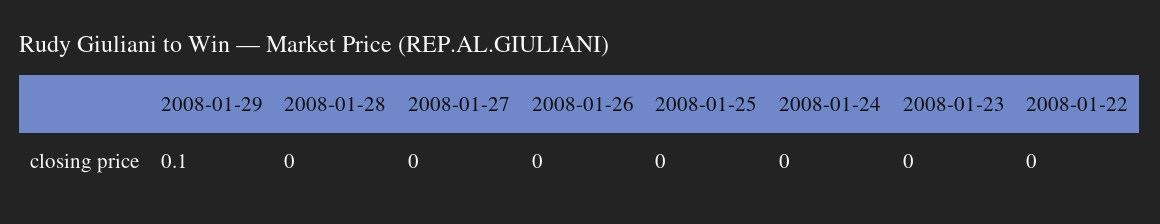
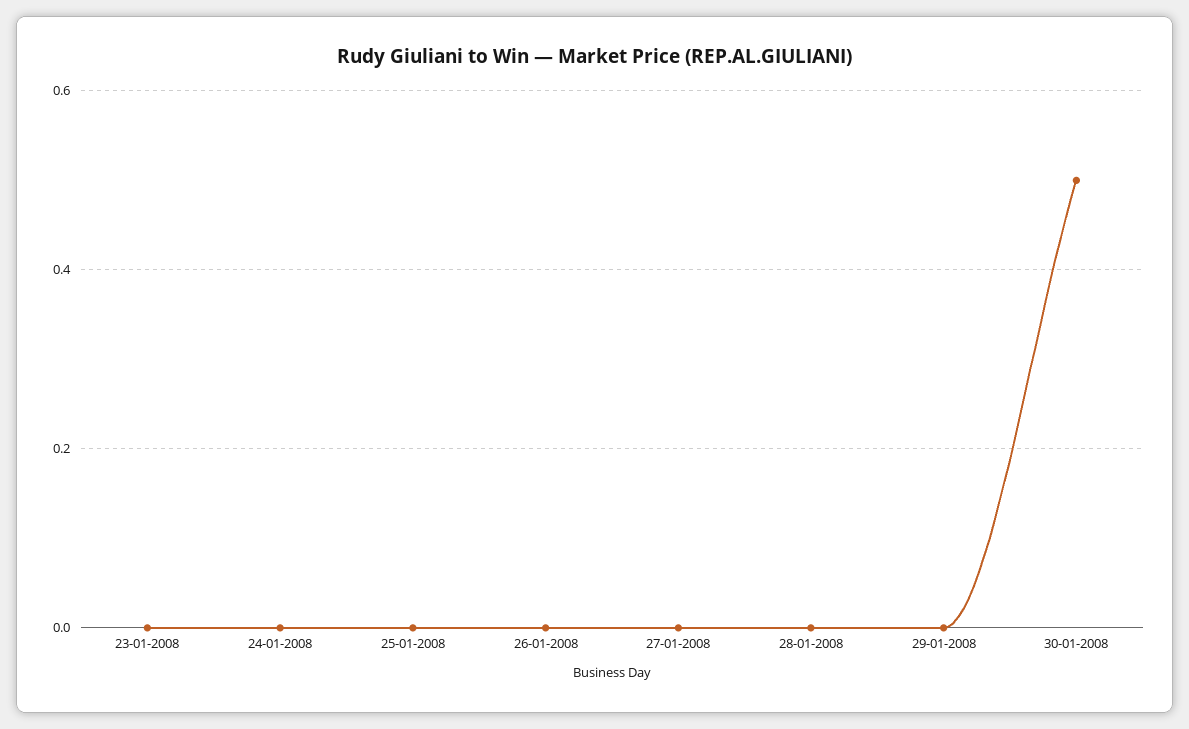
2008-01-29: 0.1 -> 0
2008-01-22: 0 -> none
30-01-2008: none -> 0.5

